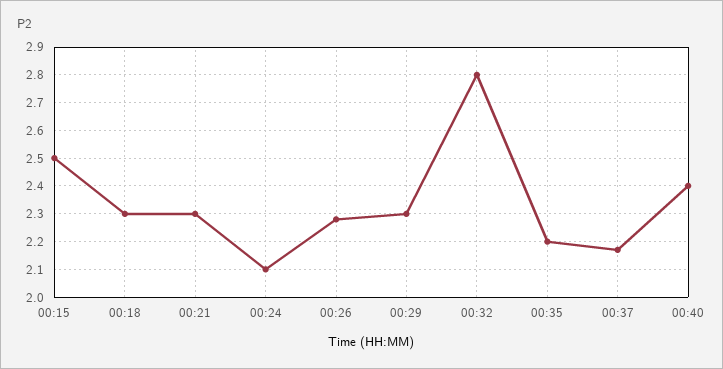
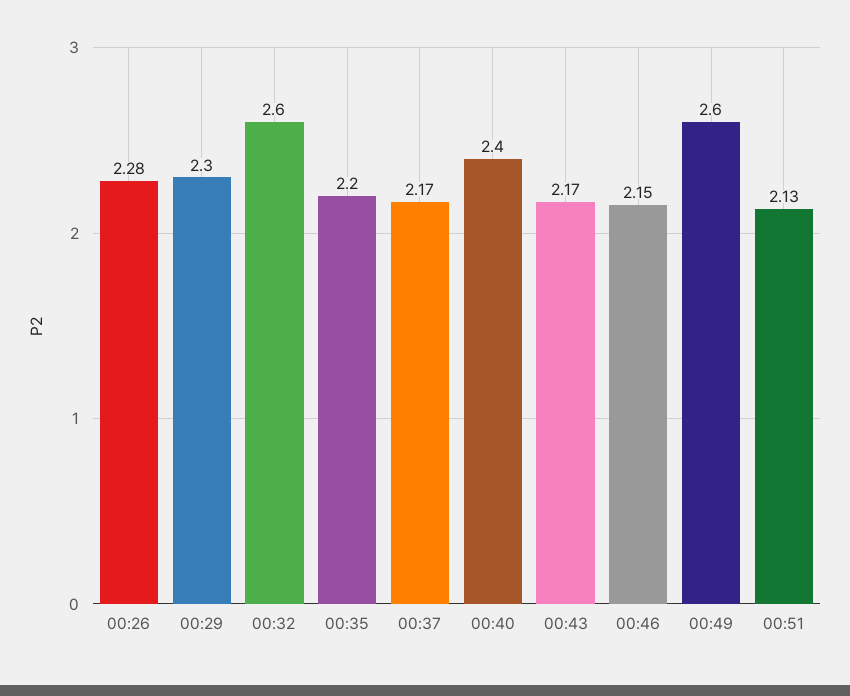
00:15: 2.5 -> none
00:18: 2.3 -> none
00:21: 2.3 -> none
00:24: 2.1 -> none
00:32: 2.8 -> 2.6
00:43: none -> 2.17
00:46: none -> 2.15
00:49: none -> 2.6
00:51: none -> 2.13

